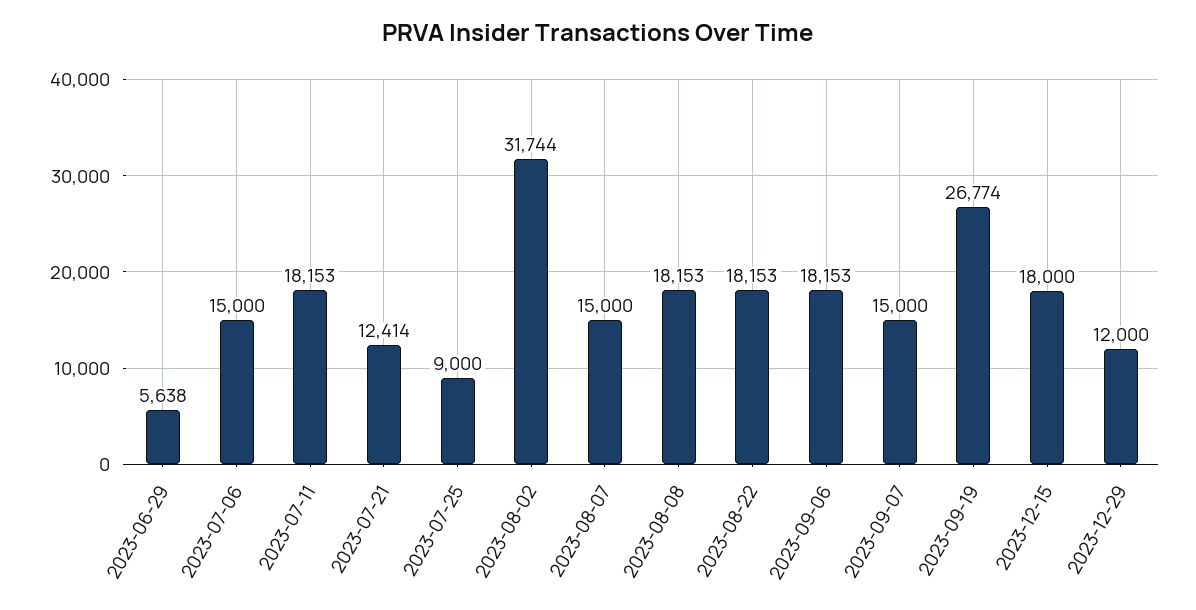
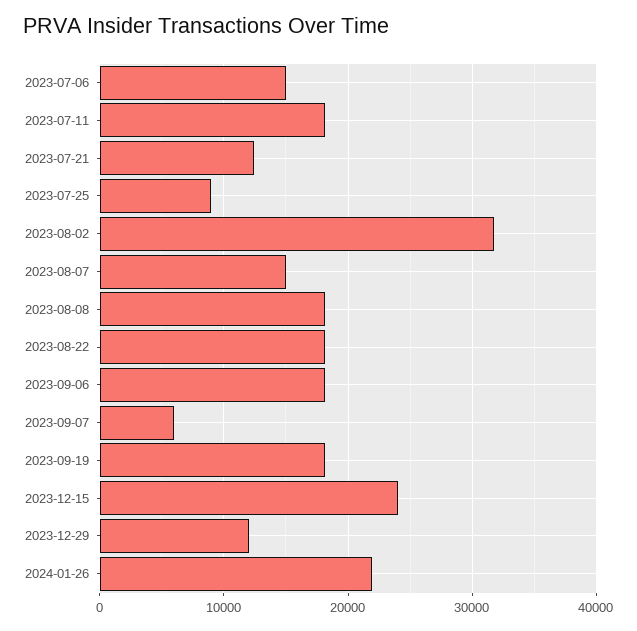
2023-06-29: 5638 -> none
2023-09-07: 15000 -> 6000
2023-09-19: 26774 -> 18000
2023-12-15: 18000 -> 24000
2024-01-26: none -> 22000

